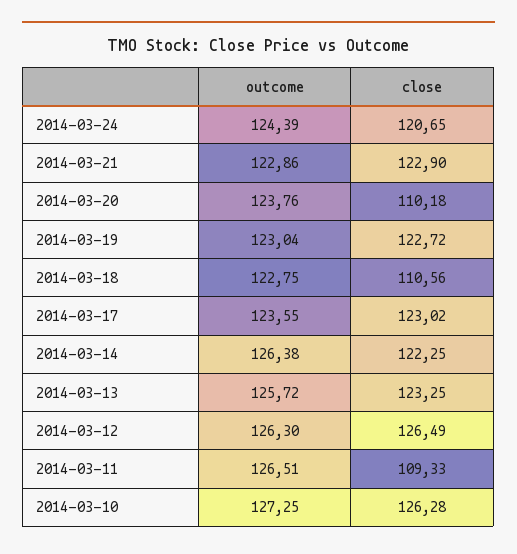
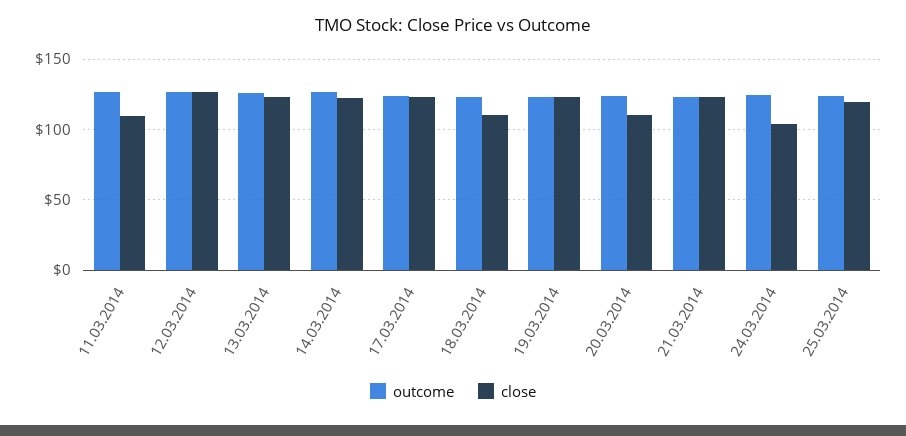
close, 2014-03-24: 120.65 -> 105
outcome, 2014-03-10: 127.25 -> none
close, 2014-03-10: 126.28 -> none
outcome, 25.03.2014: none -> 125
close, 25.03.2014: none -> 120

